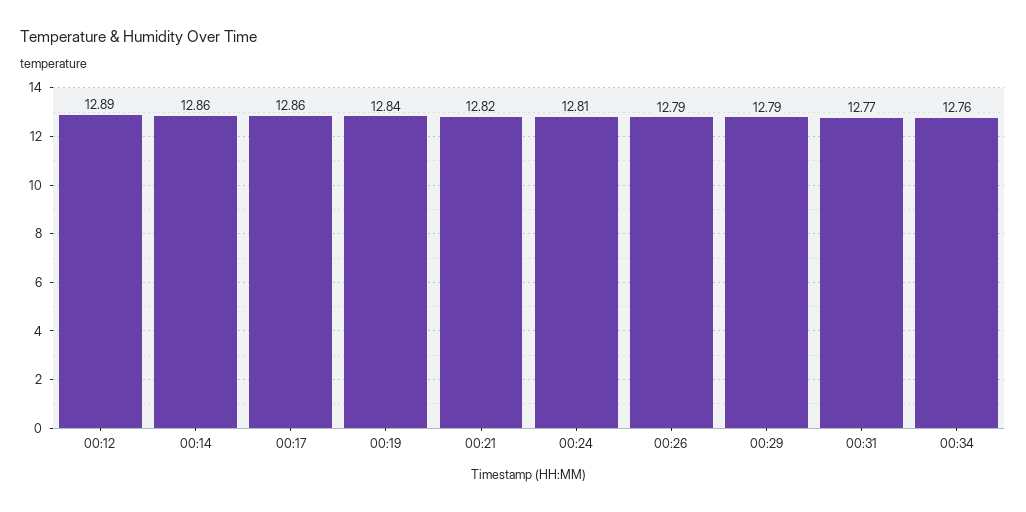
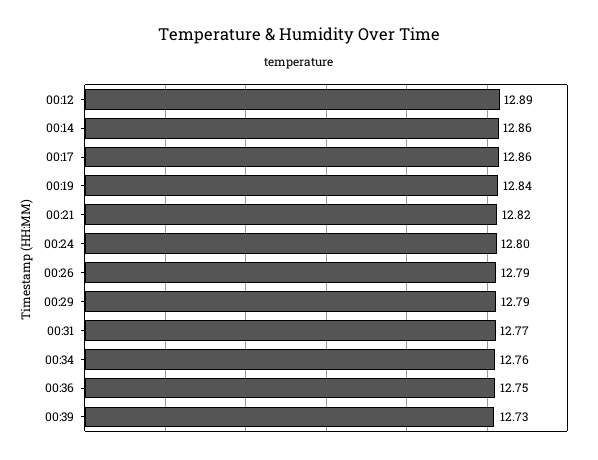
00:24: 12.81 -> 12.8
00:36: none -> 12.75
00:39: none -> 12.73

